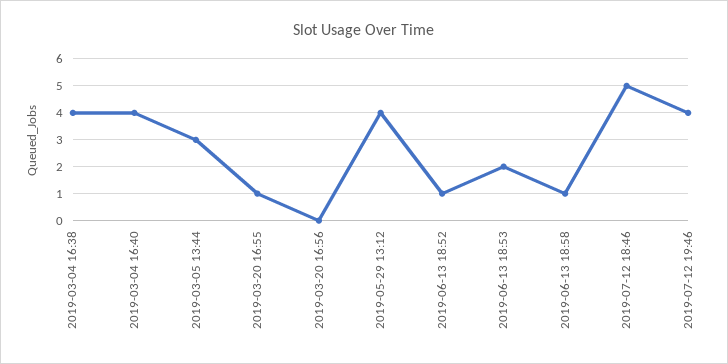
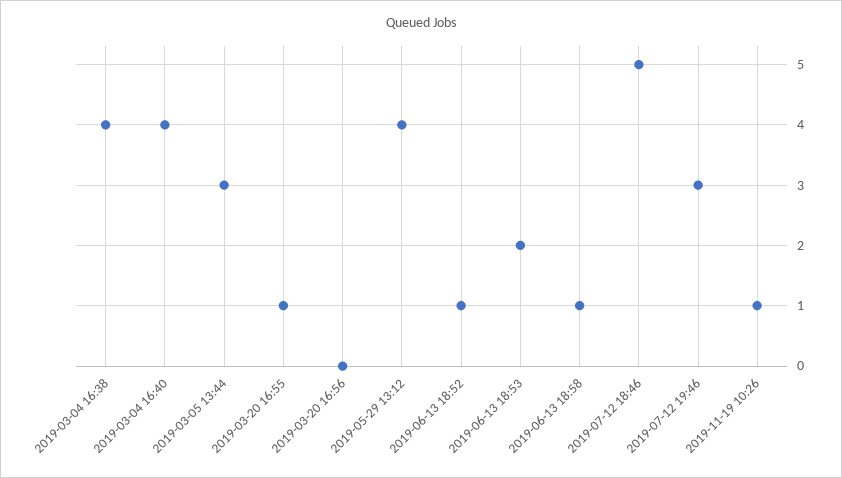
2019-07-12 19:46: 4 -> 3
2019-11-19 10:26: none -> 1

